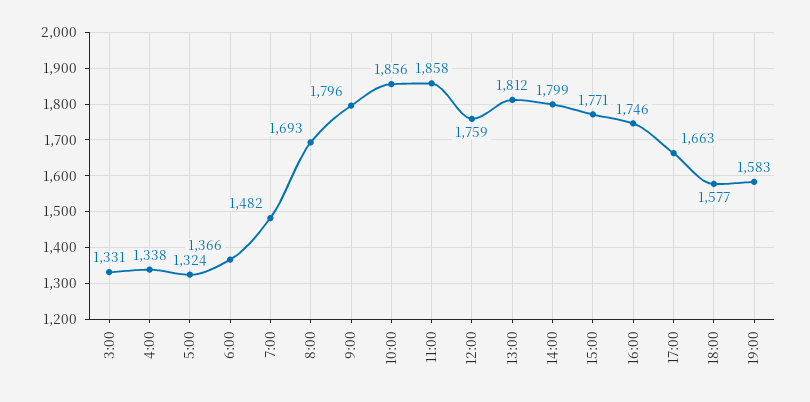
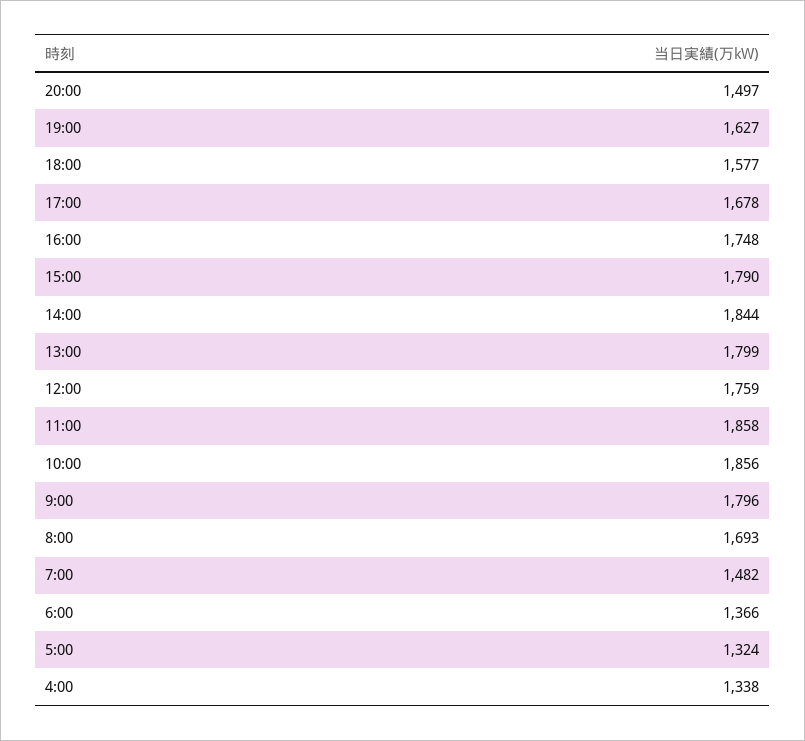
3:00: 1331 -> none
13:00: 1812 -> 1799
14:00: 1799 -> 1844
15:00: 1771 -> 1790
16:00: 1746 -> 1748
17:00: 1663 -> 1678
19:00: 1583 -> 1627
20:00: none -> 1497

